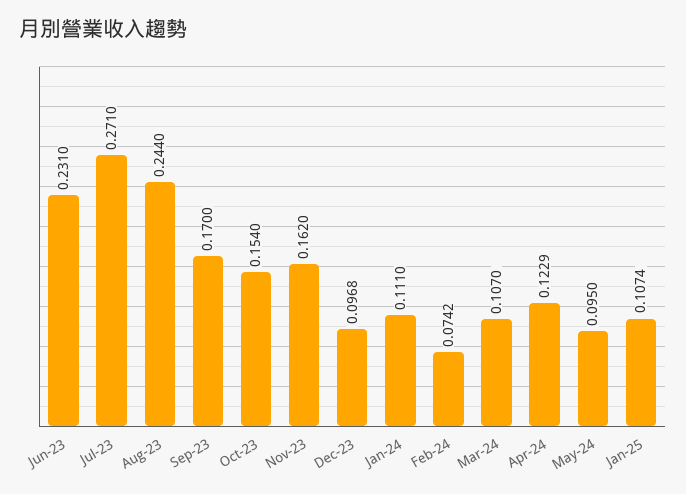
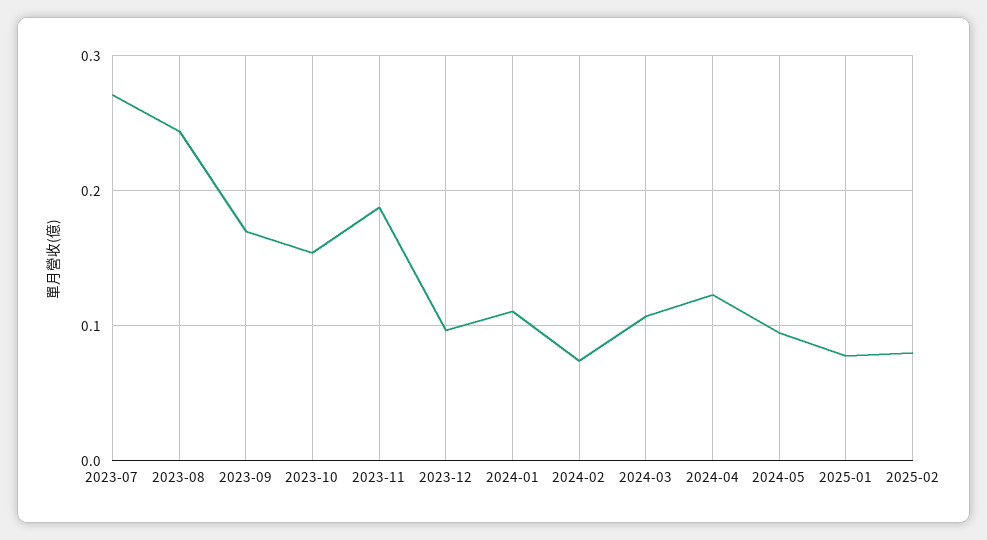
Jun-23: 0.231 -> none
Nov-23: 0.162 -> 0.19
Jan-25: 0.1074 -> 0.08
2025-02: none -> 0.08

